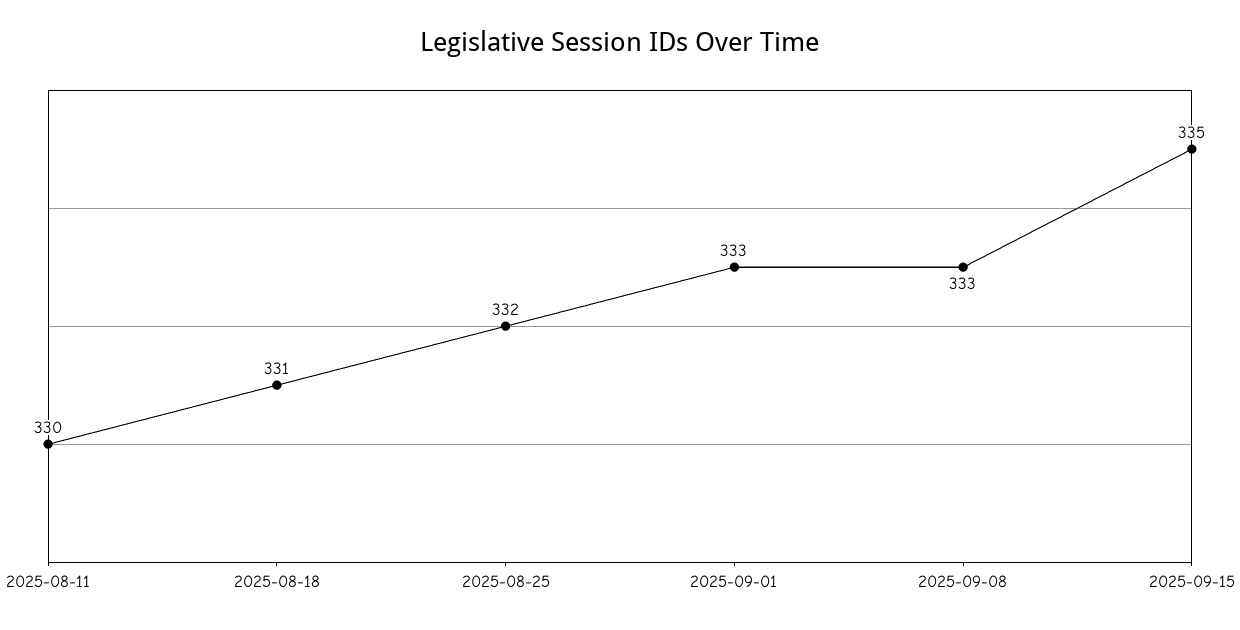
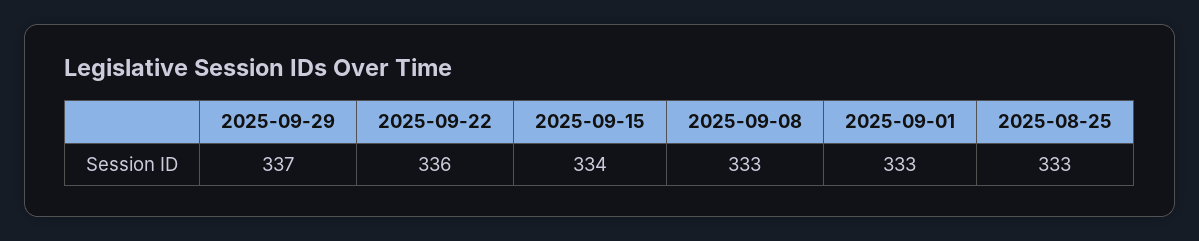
2025-08-11: 330 -> none
2025-08-18: 331 -> none
2025-08-25: 332 -> 333
2025-09-15: 335 -> 334
2025-09-29: none -> 337
2025-09-22: none -> 336

